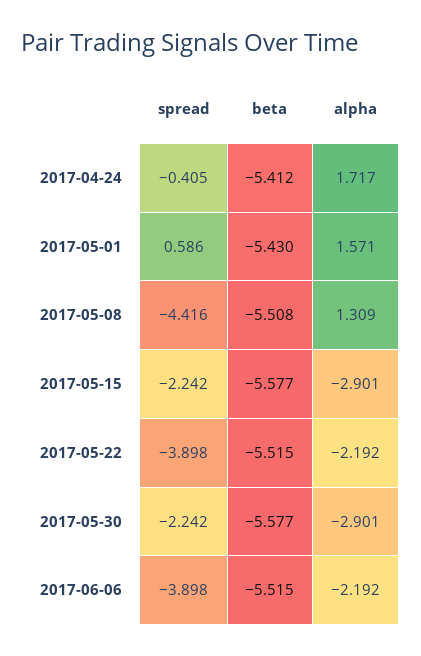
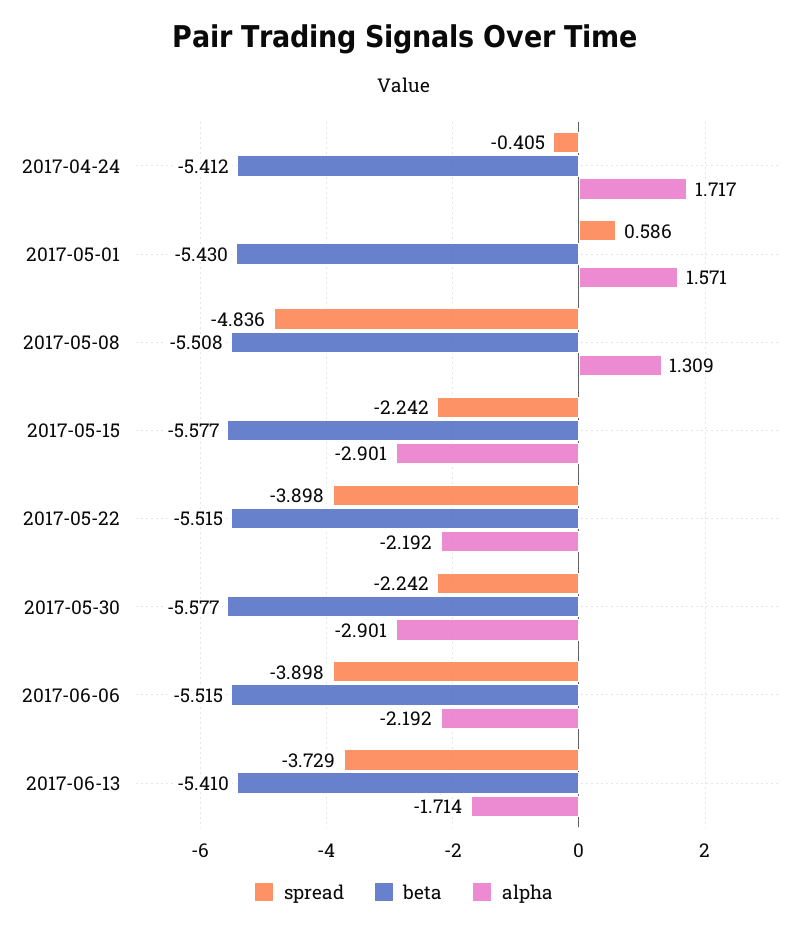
spread, 2017-05-08: -4.416 -> -4.836
spread, 2017-06-13: none -> -3.729
beta, 2017-06-13: none -> -5.41
alpha, 2017-06-13: none -> -1.714

